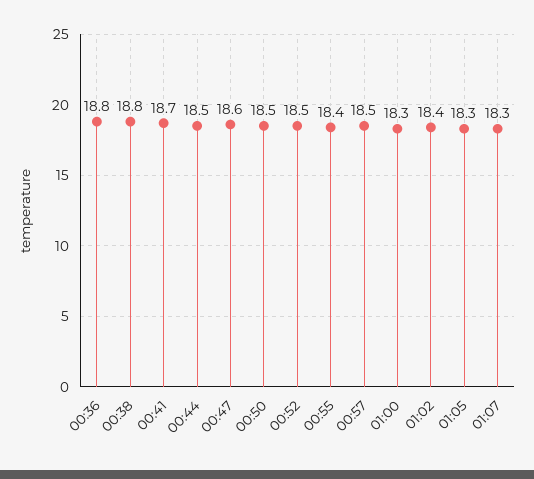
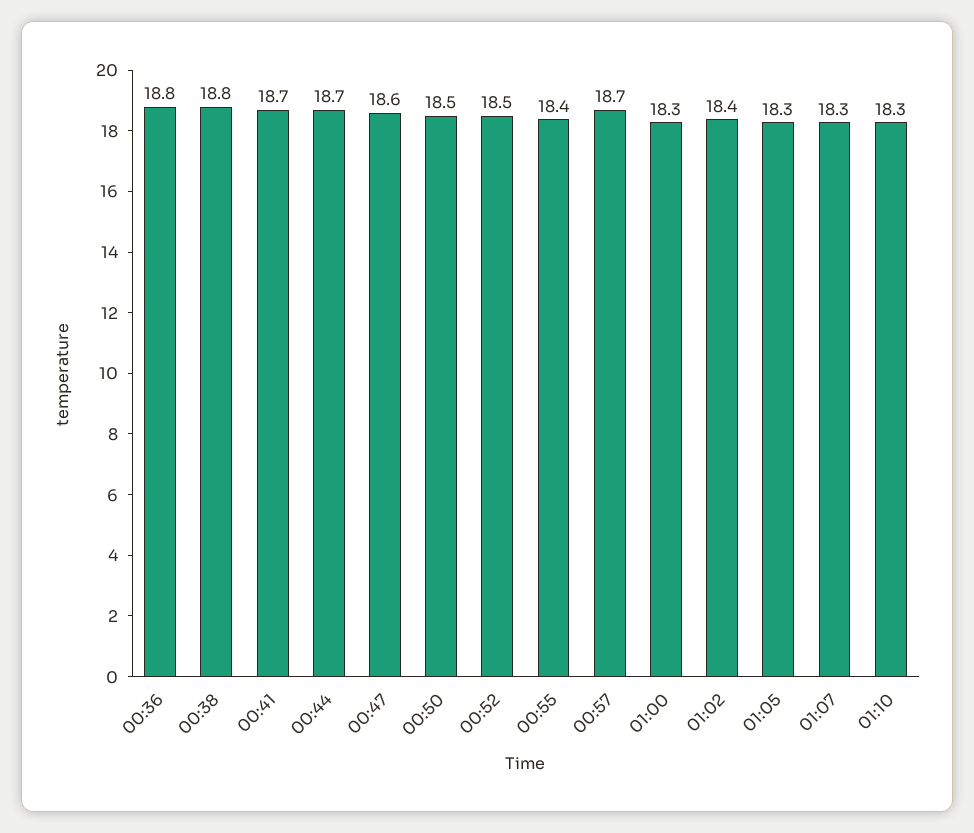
00:44: 18.5 -> 18.7
00:57: 18.5 -> 18.7
01:10: none -> 18.3

